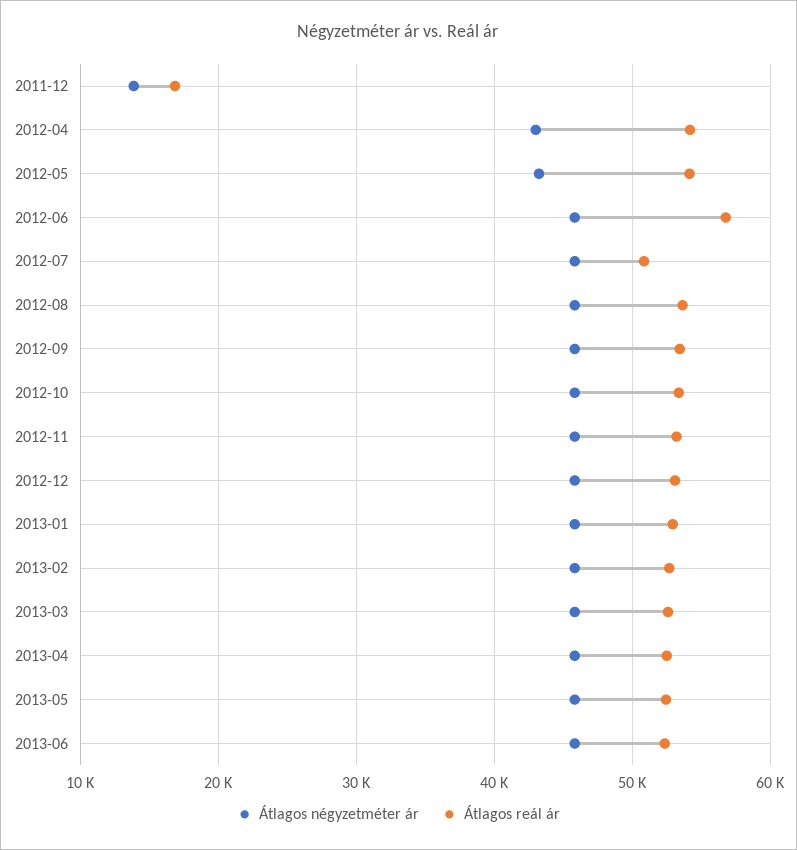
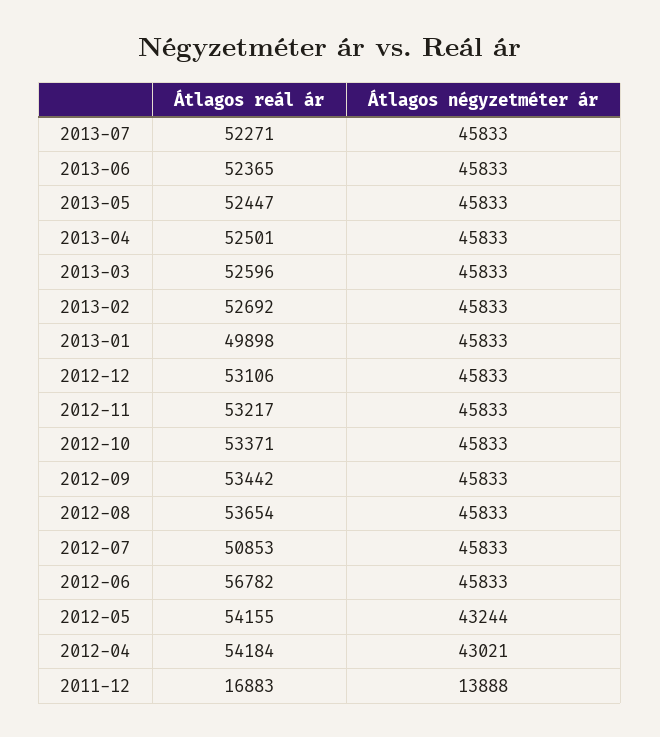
Átlagos reál ár, 2013-01: 53000 -> 49898
Átlagos reál ár, 2013-07: none -> 52271
Átlagos négyzetméter ár, 2013-07: none -> 45833

